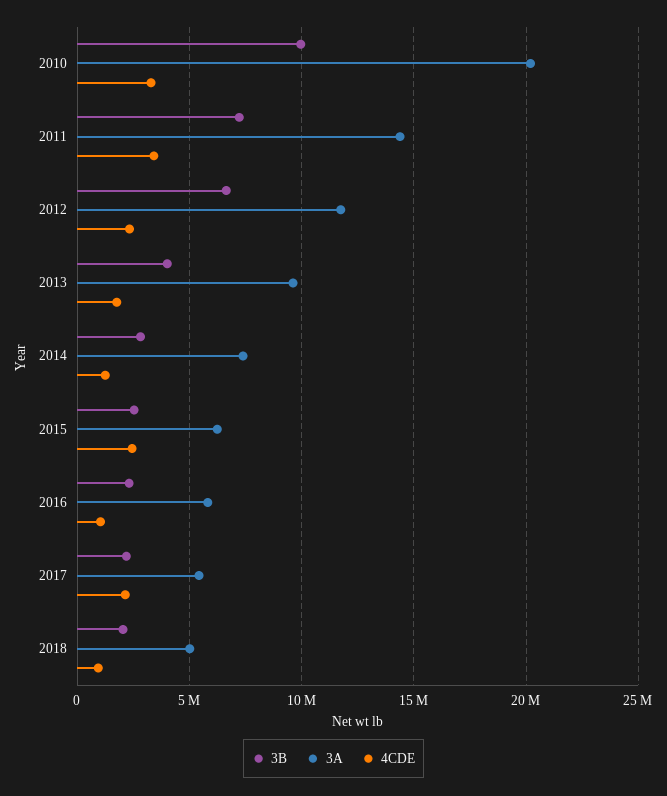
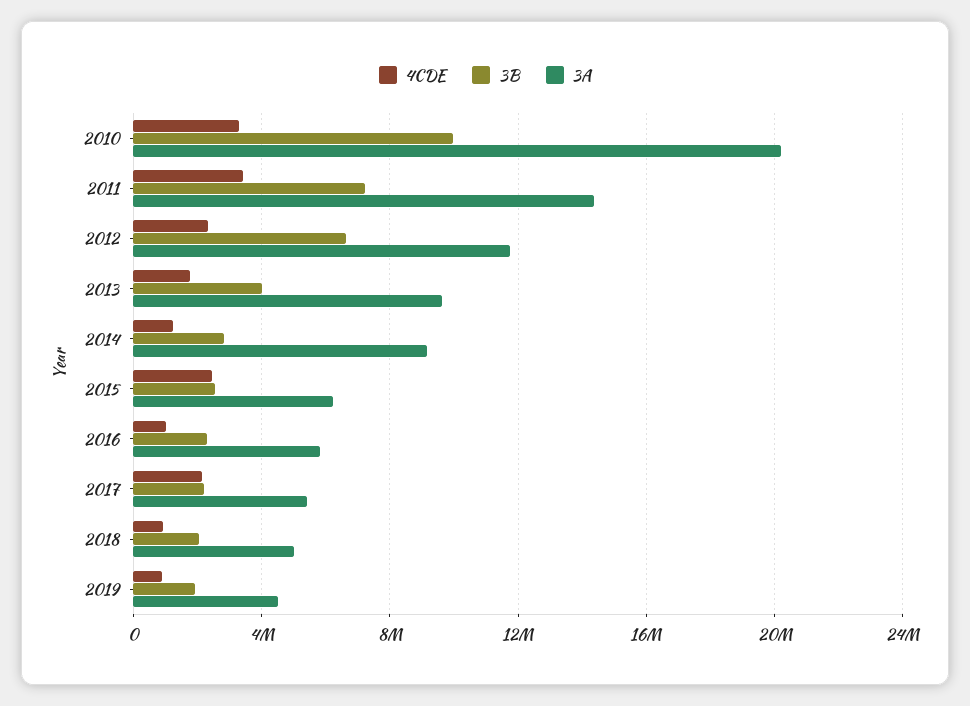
3A, 2014: 7500000 -> 9000000
4CDE, 2019: none -> 1000000
3B, 2019: none -> 2000000
3A, 2019: none -> 4500000

